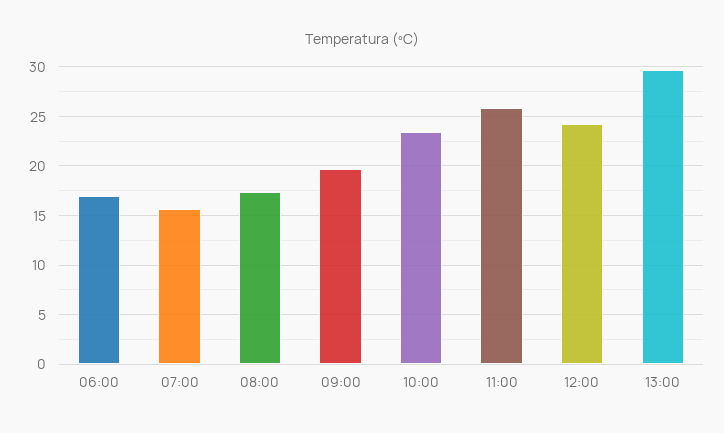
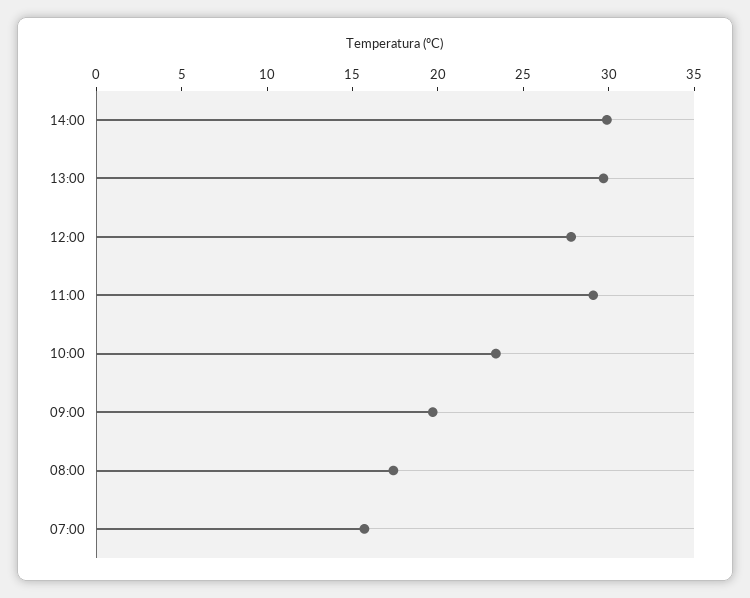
06:00: 17 -> none
11:00: 26 -> 29
12:00: 24 -> 28
14:00: none -> 30

